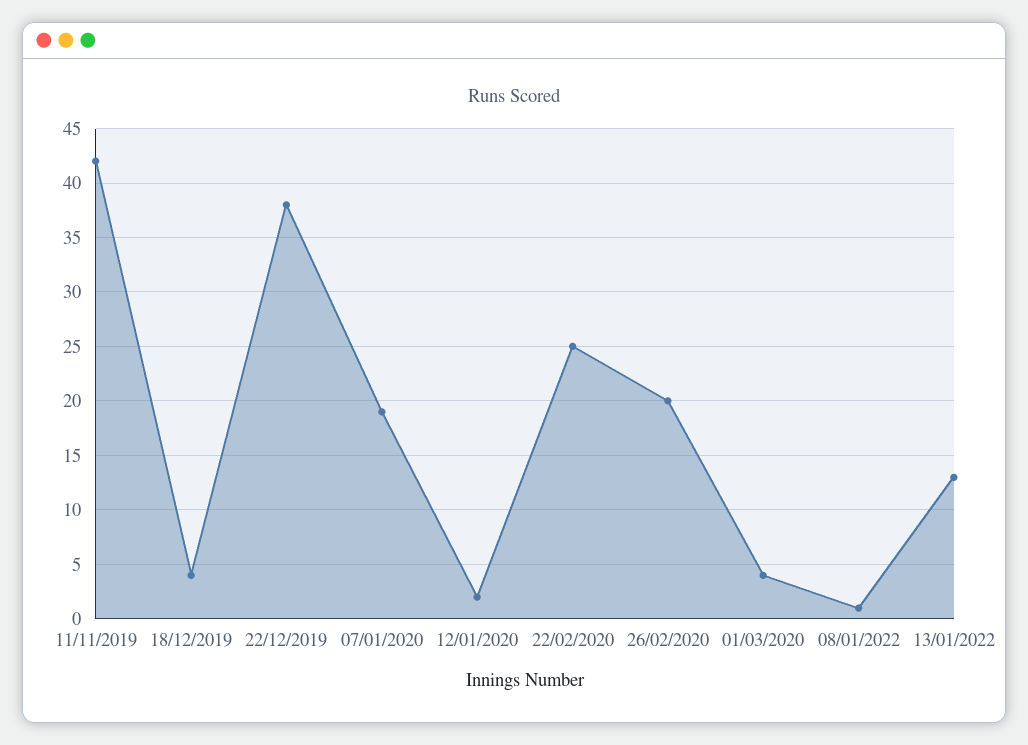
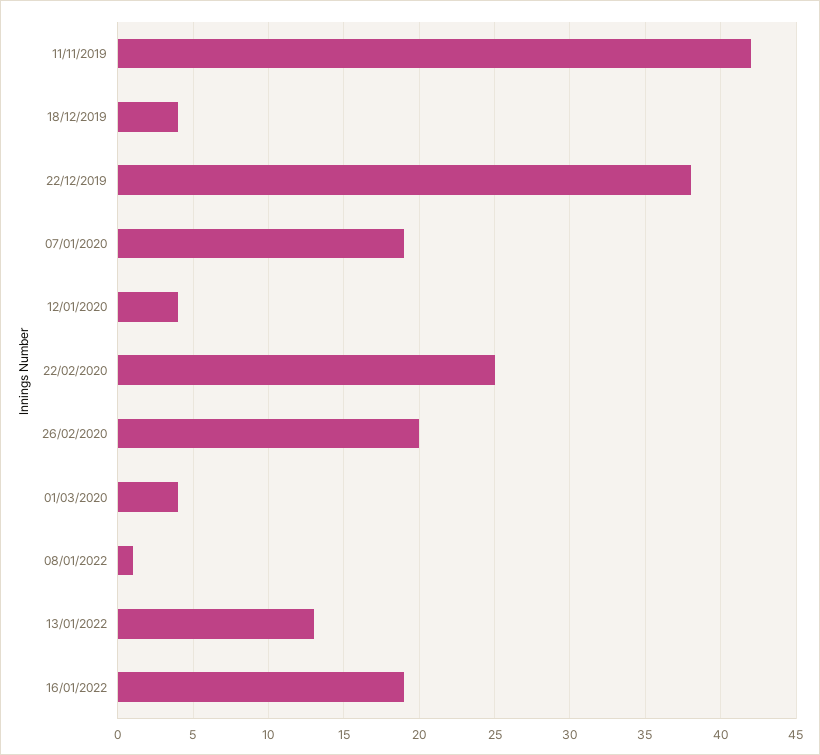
12/01/2020: 2 -> 4
16/01/2022: none -> 19

